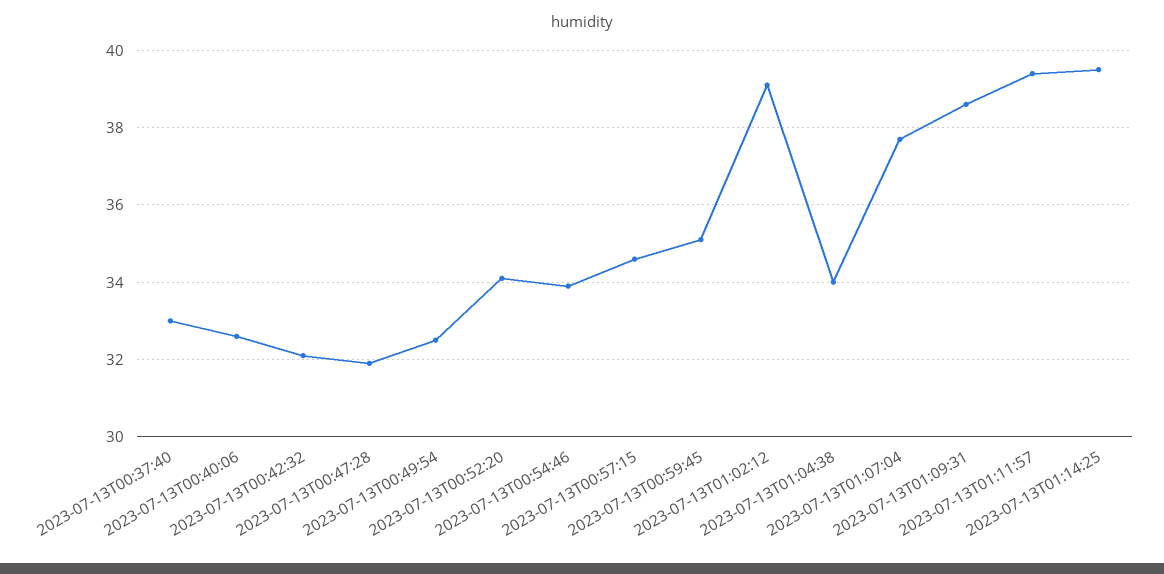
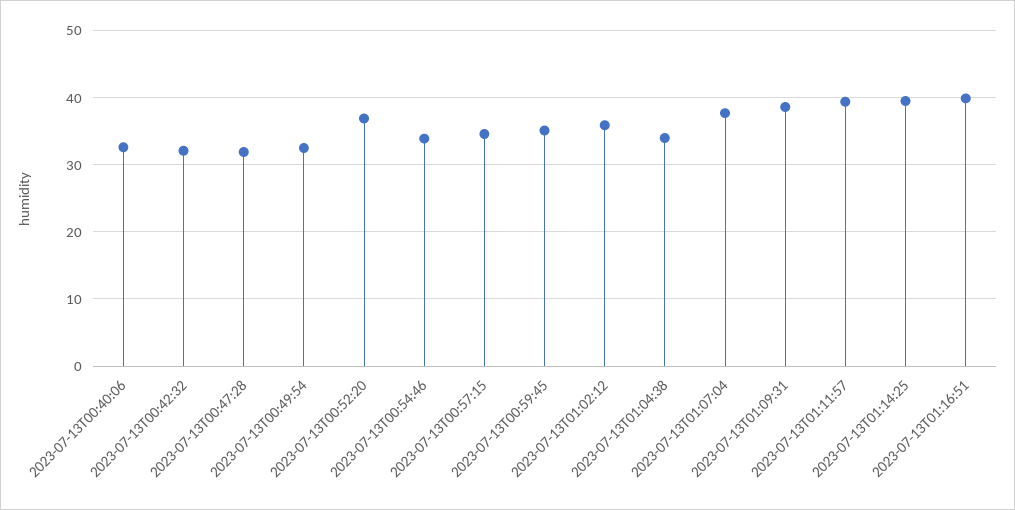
2023-07-13T00:37:40: 33 -> none
2023-07-13T00:52:20: 34 -> 37
2023-07-13T01:02:12: 39 -> 36
2023-07-13T01:16:51: none -> 40

